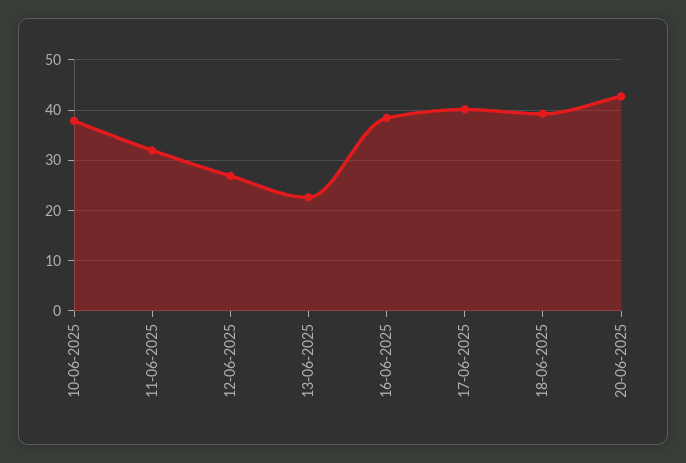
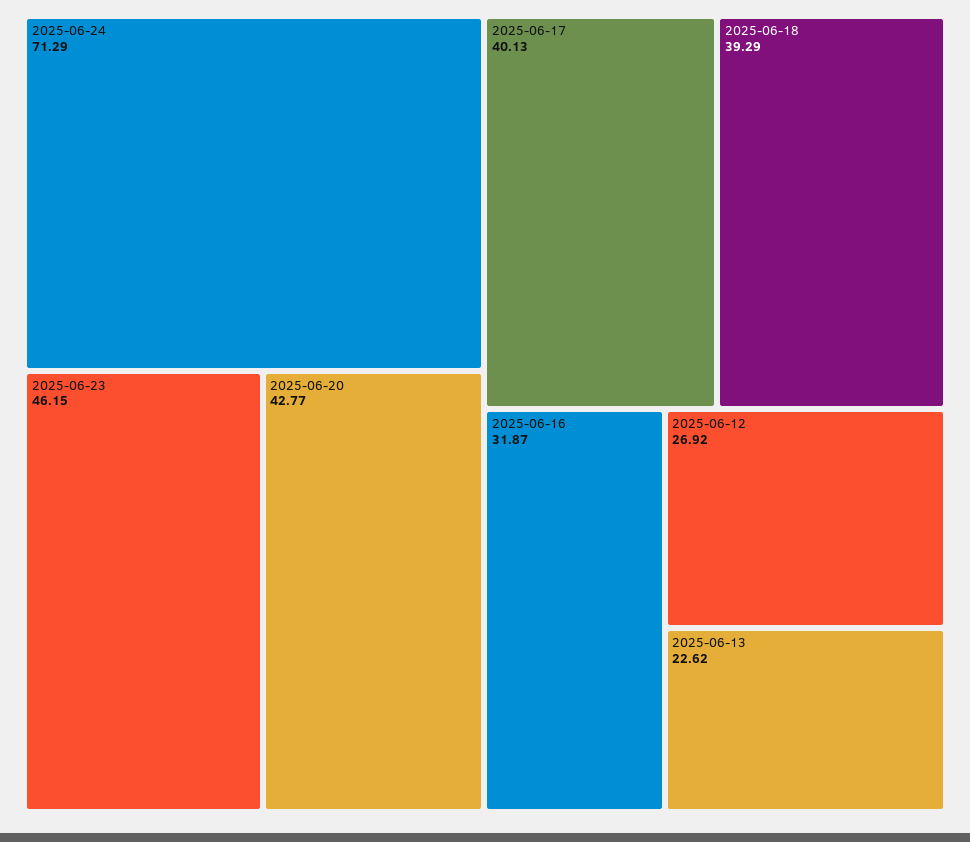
10-06-2025: 38 -> none
11-06-2025: 32 -> none
16-06-2025: 38 -> 31.87
2025-06-24: none -> 71.29
2025-06-23: none -> 46.15

